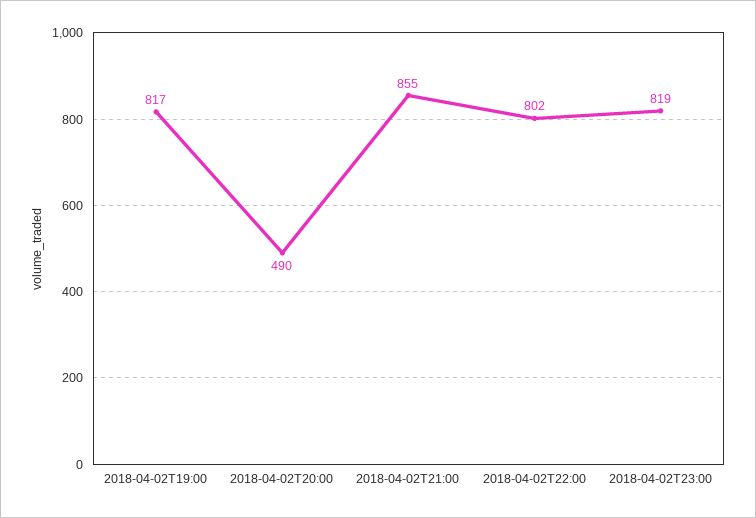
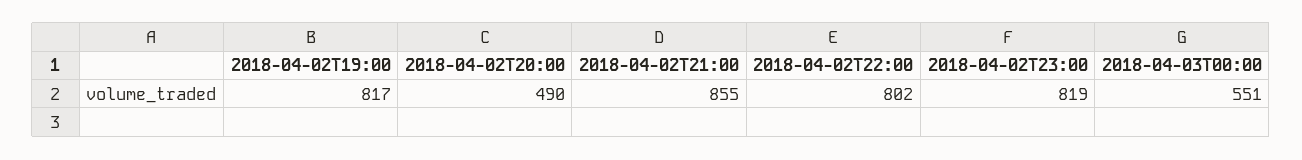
2018-04-03T00:00: none -> 551

